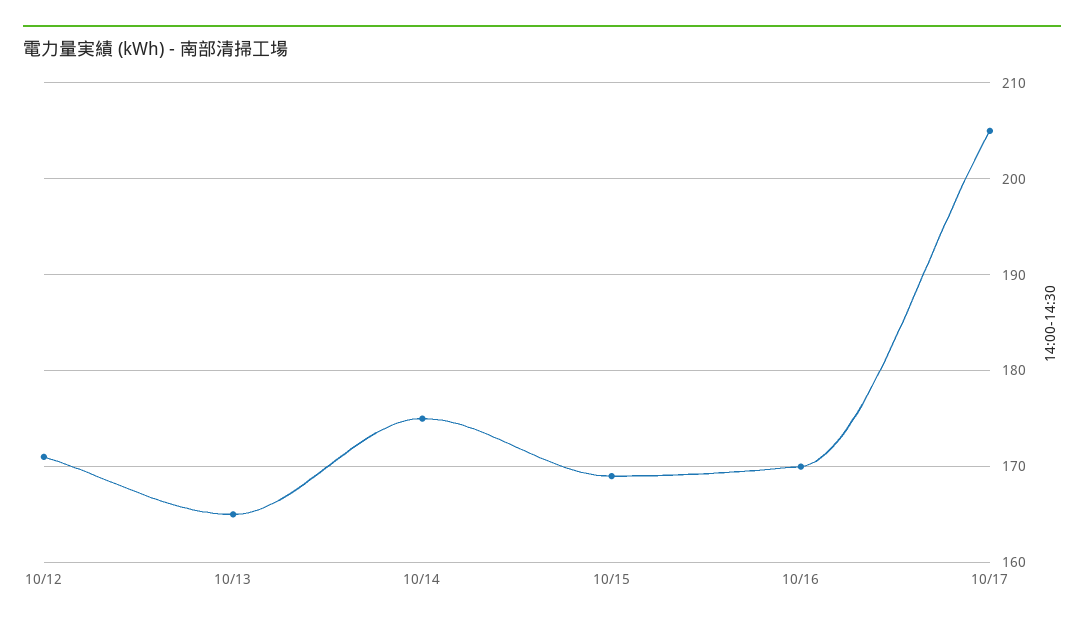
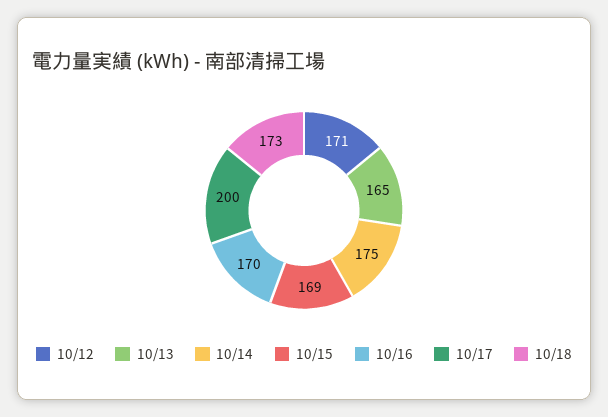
10/17: 205 -> 200
10/18: none -> 173

